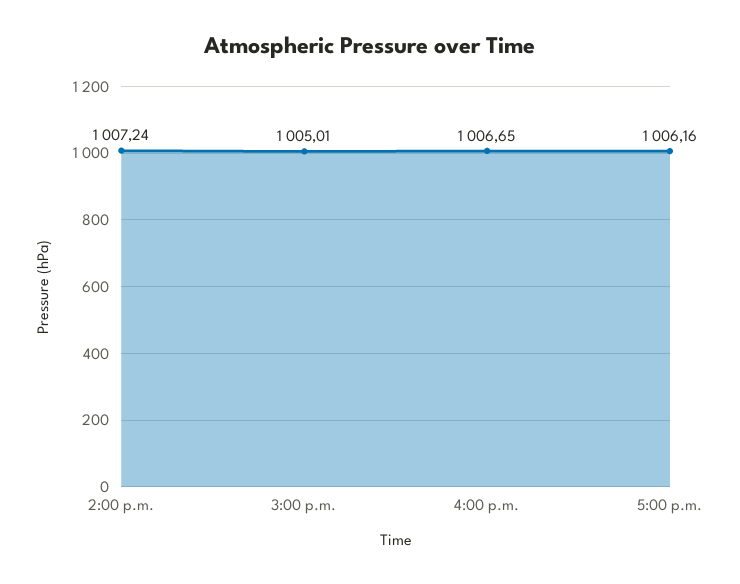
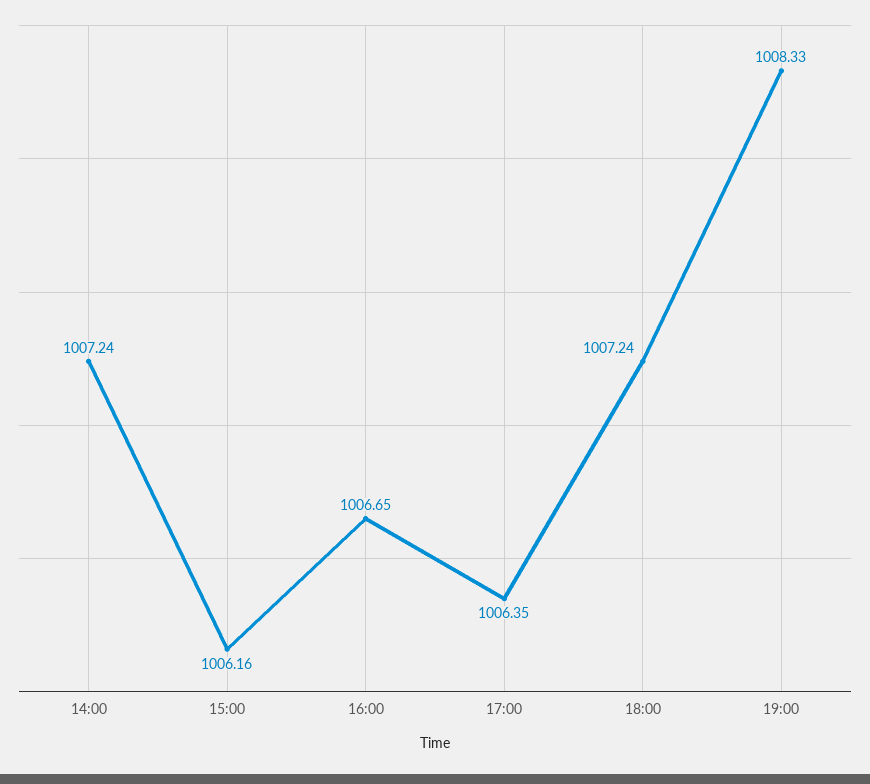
3:00 p.m.: 1005.01 -> 1006.16
5:00 p.m.: 1006.16 -> 1006.35
18:00: none -> 1007.24
19:00: none -> 1008.33

